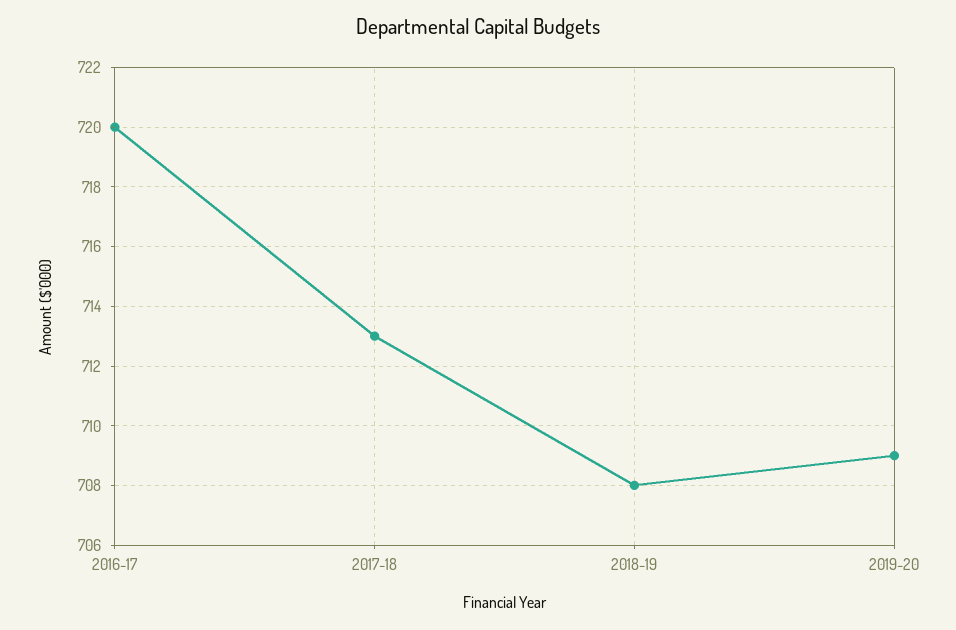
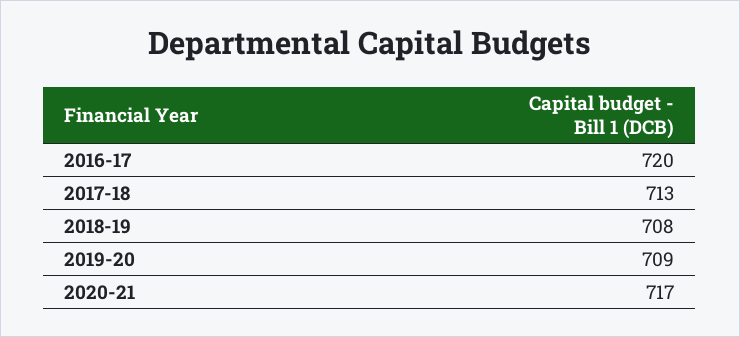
2020-21: none -> 717

